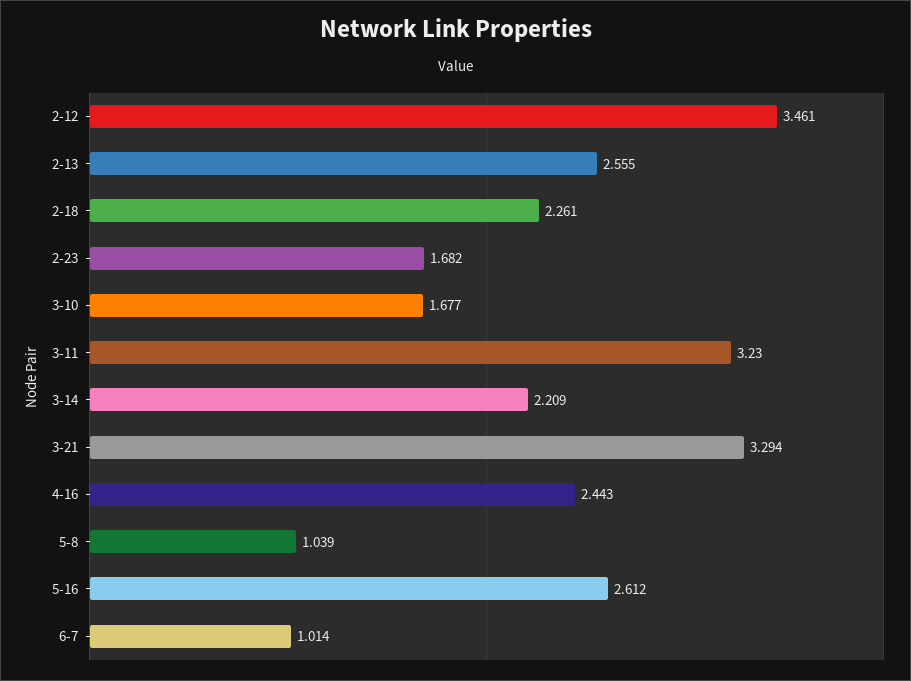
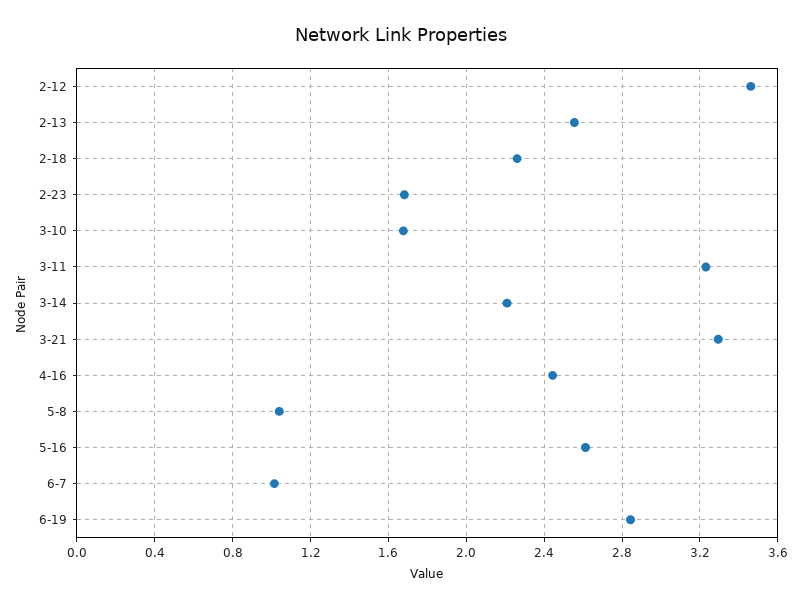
6-19: none -> 2.85

